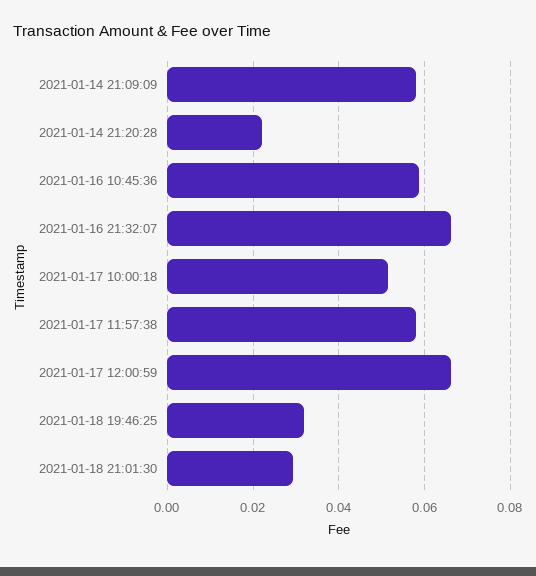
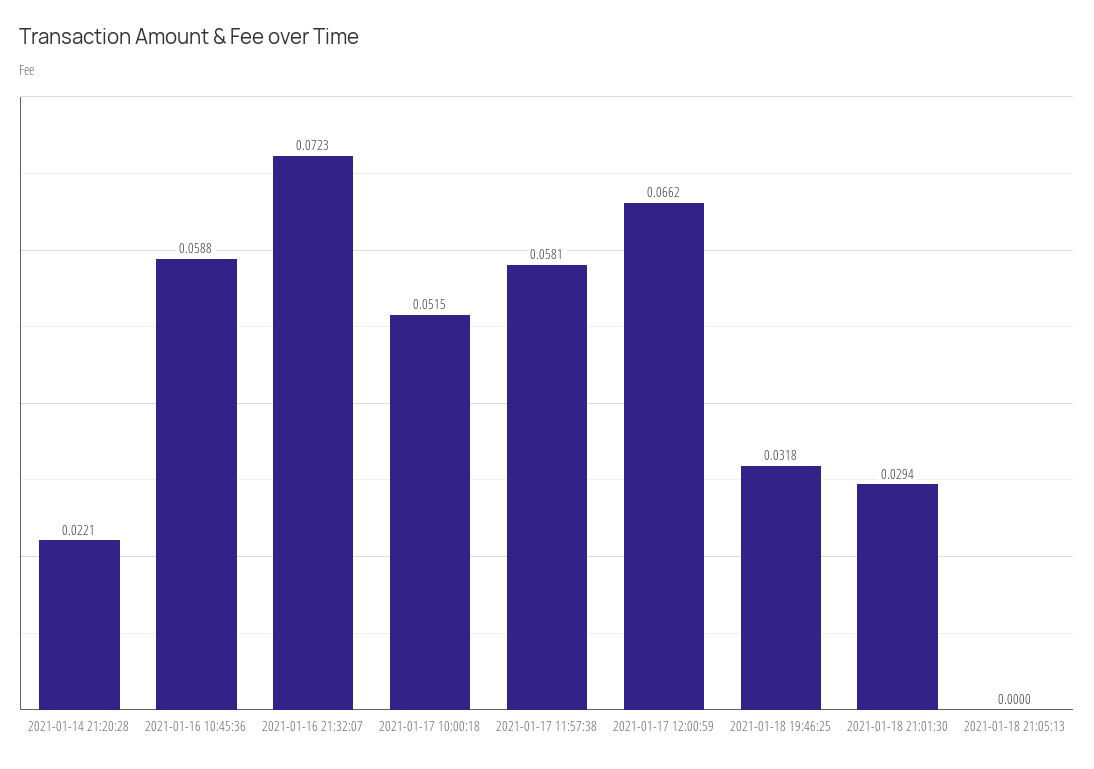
2021-01-14 21:09:09: 0.058 -> none
2021-01-16 21:32:07: 0.066 -> 0.0723
2021-01-18 21:05:13: none -> 0

